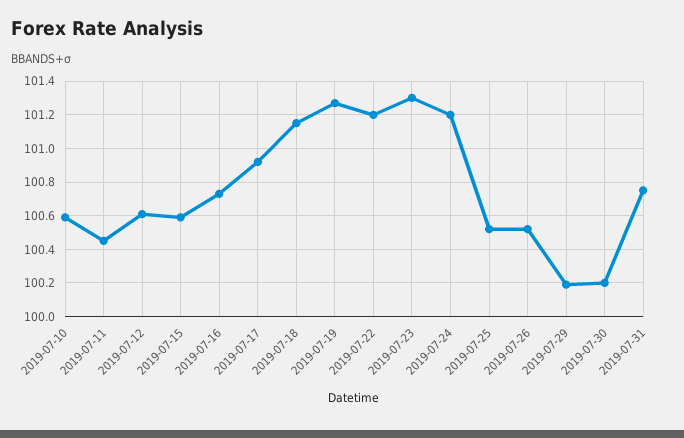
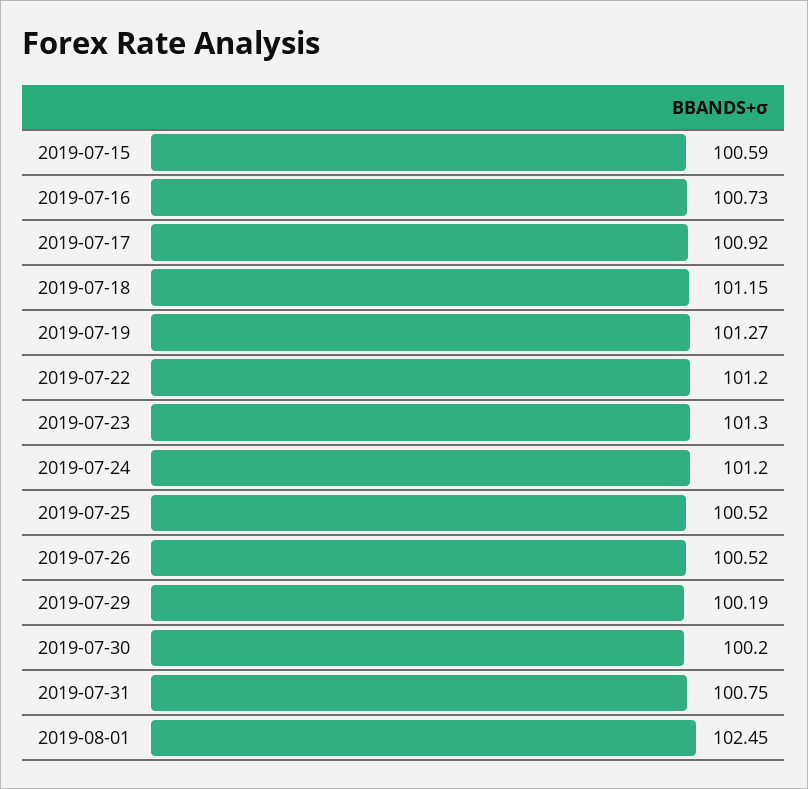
2019-07-10: 100.6 -> none
2019-07-11: 100.45 -> none
2019-07-12: 100.6 -> none
2019-08-01: none -> 102.45

